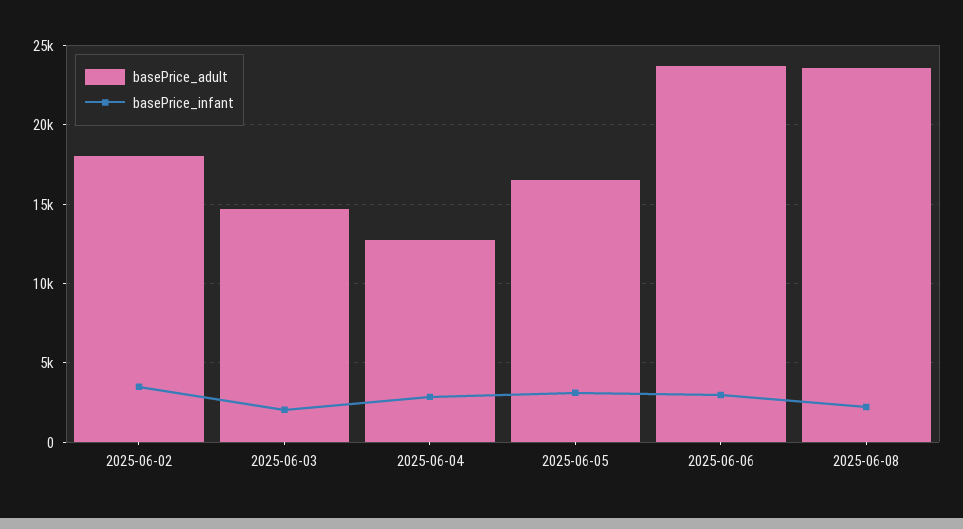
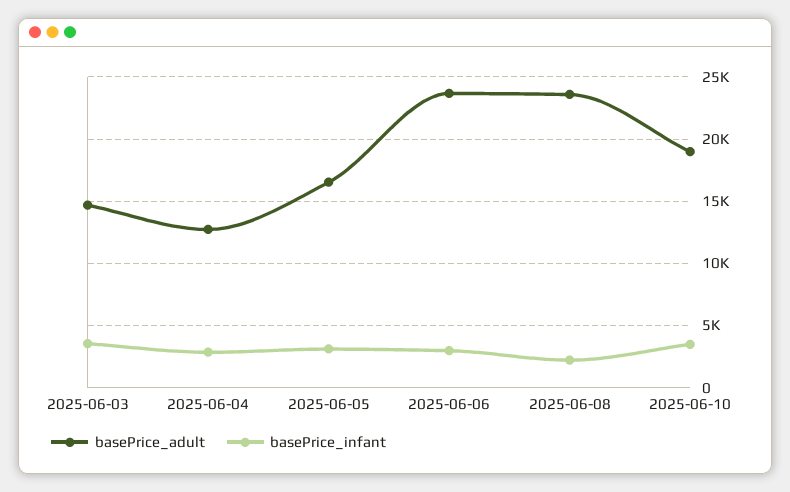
basePrice_adult, 2025-06-02: 18000 -> none
basePrice_infant, 2025-06-02: 3500 -> none
basePrice_infant, 2025-06-03: 2000 -> 3500
basePrice_adult, 2025-06-10: none -> 19000
basePrice_infant, 2025-06-10: none -> 3500

